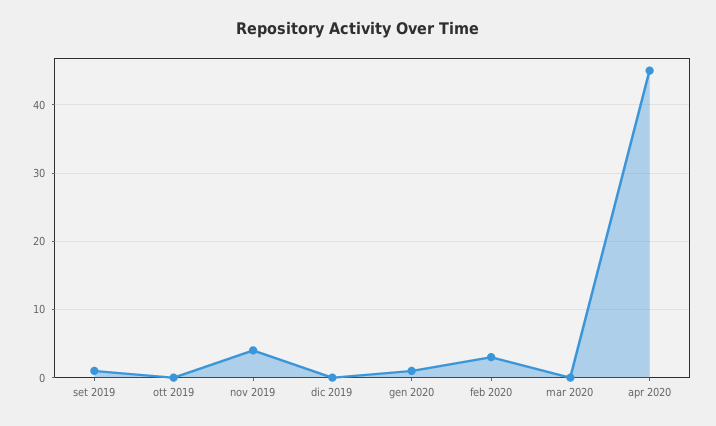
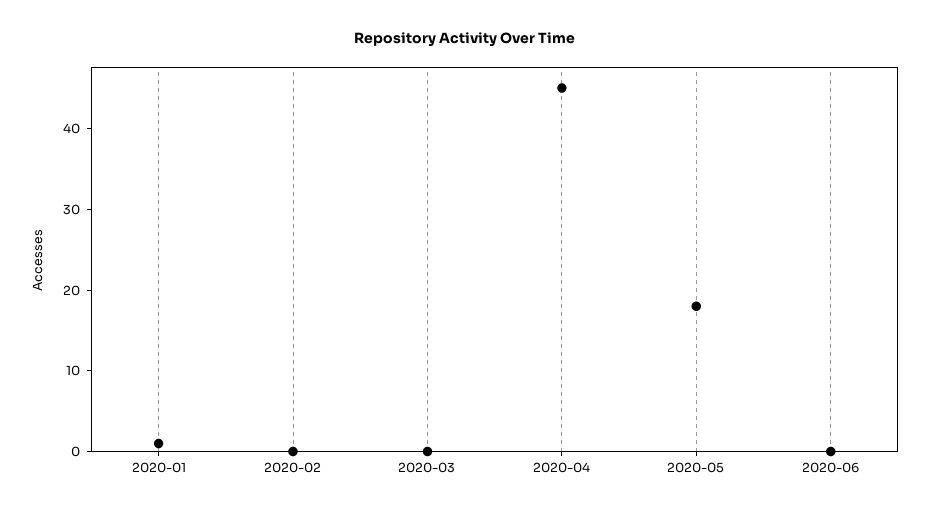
set 2019: 1 -> none
ott 2019: 0 -> none
nov 2019: 4 -> none
dic 2019: 0 -> none
feb 2020: 3 -> 0
2020-05: none -> 18
2020-06: none -> 0

